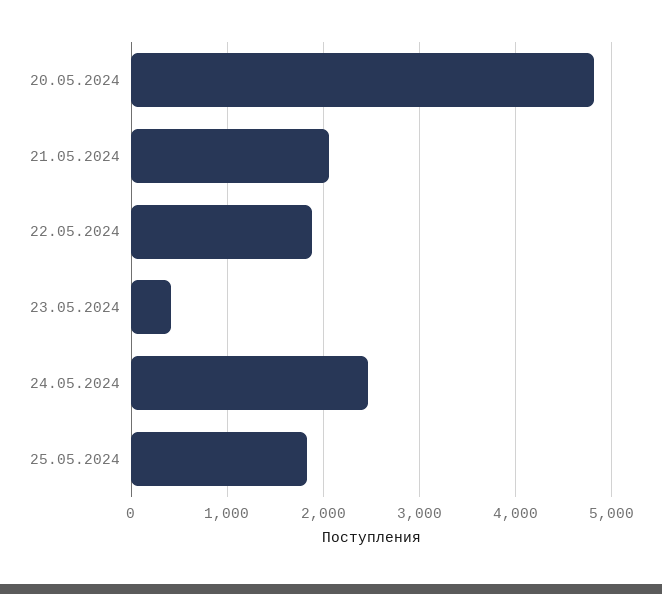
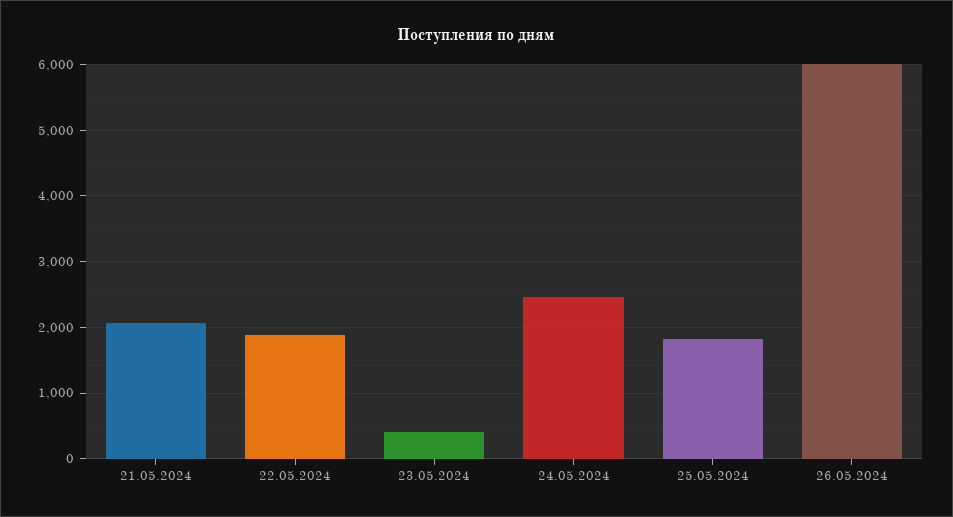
20.05.2024: 4800 -> none
26.05.2024: none -> 6000

